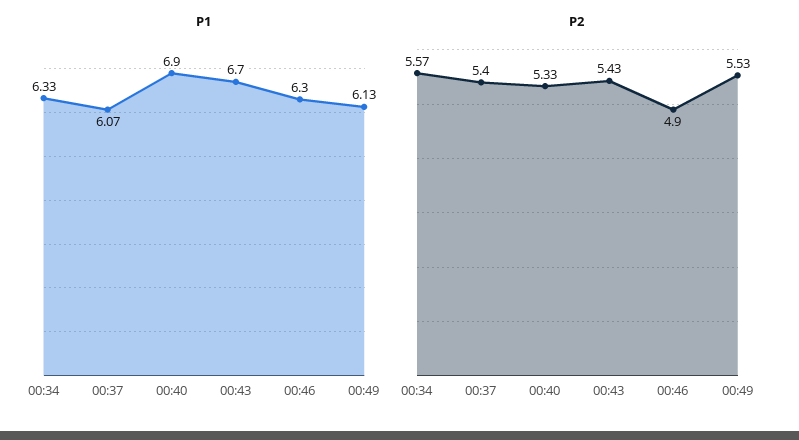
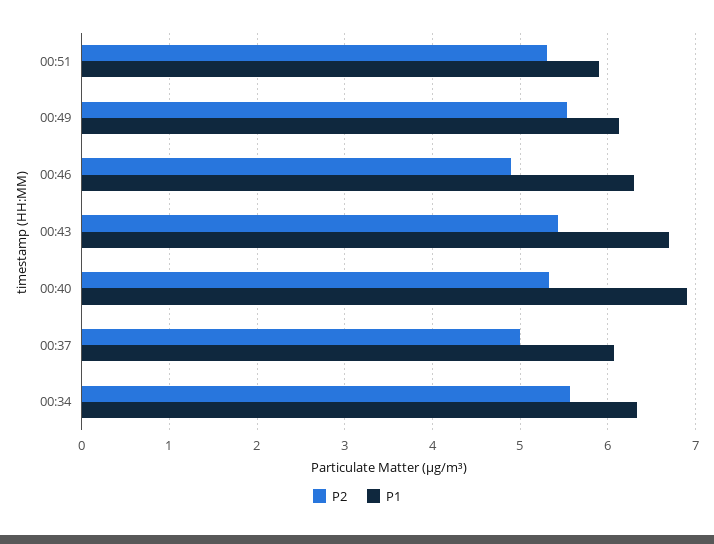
P2, 00:37: 5.4 -> 5
P2, 00:51: none -> 5.3
P1, 00:51: none -> 5.9

